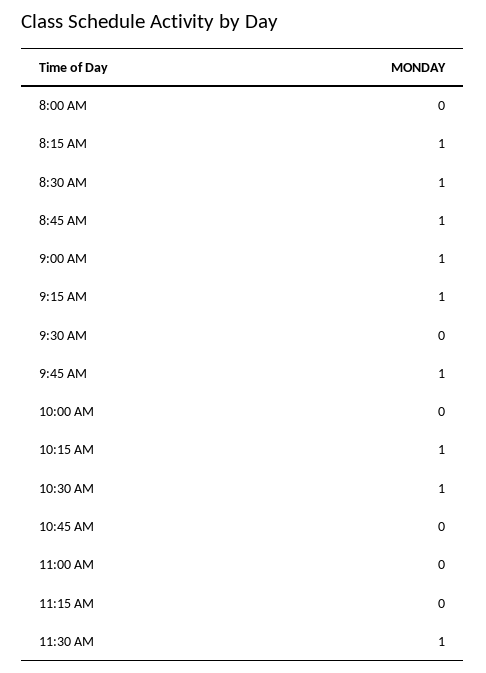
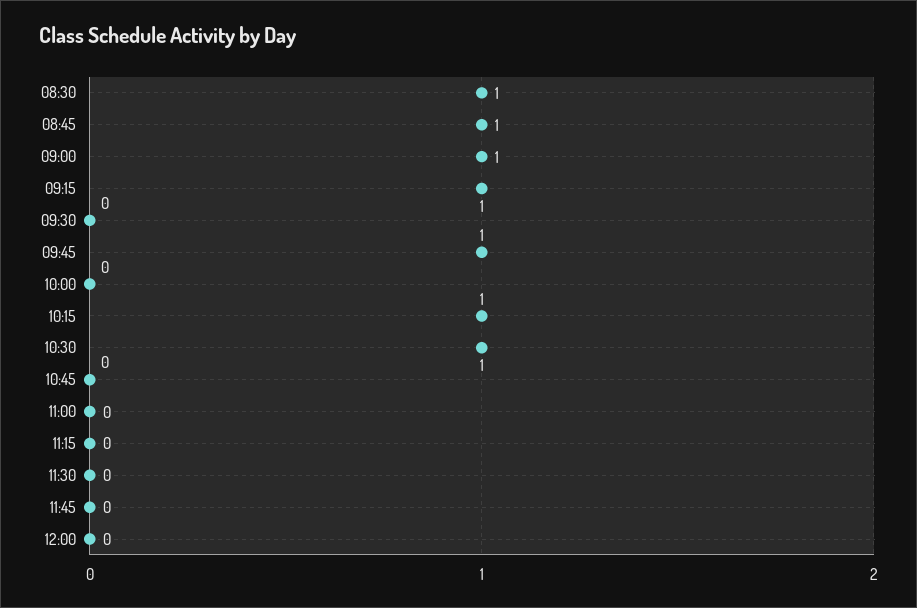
8:00 AM: 0 -> none
8:15 AM: 1 -> none
11:30 AM: 1 -> 0
11:45: none -> 0
12:00: none -> 0

